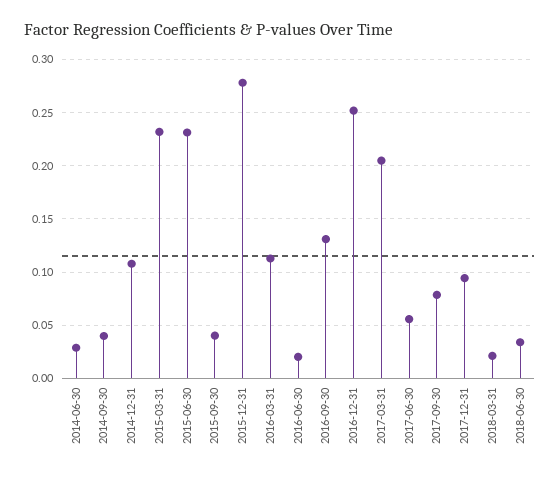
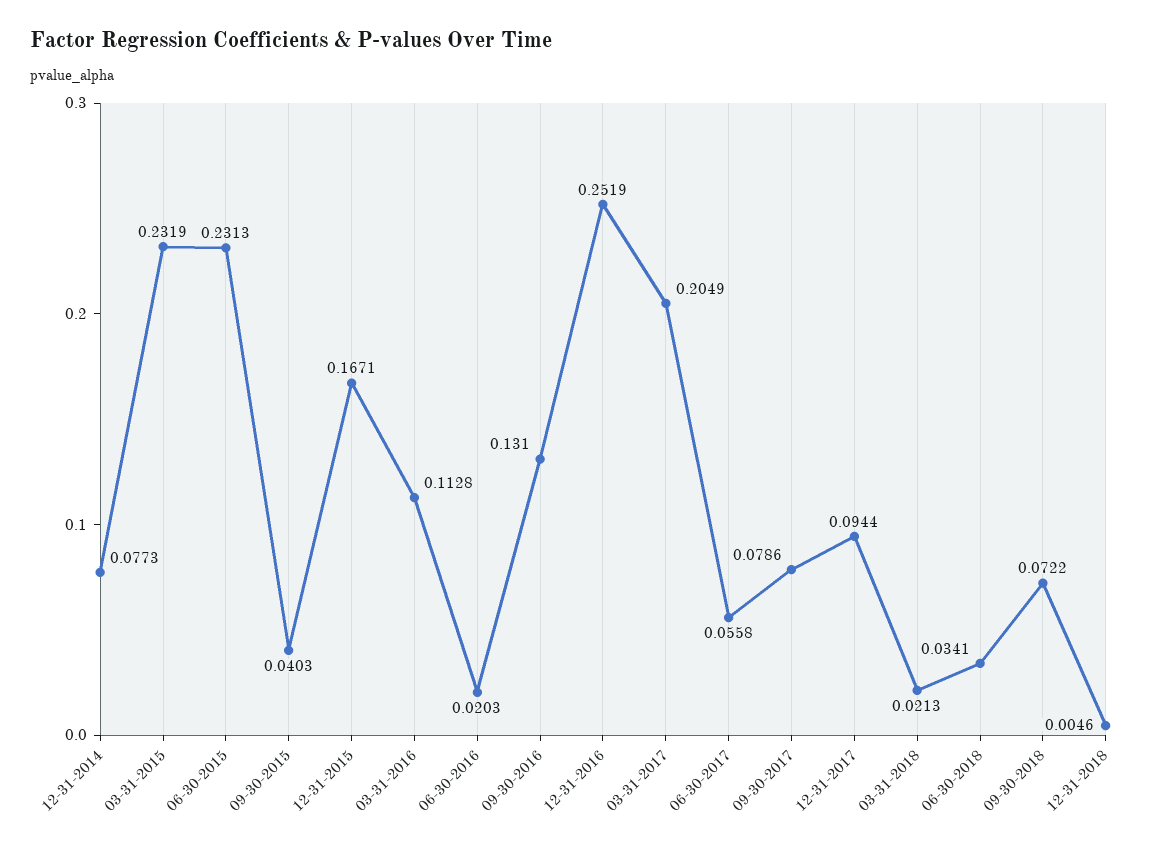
2014-06-30: 0.03 -> none
2014-09-30: 0.04 -> none
2014-12-31: 0.11 -> 0.0773
2015-12-31: 0.28 -> 0.1671
09-30-2018: none -> 0.0722
12-31-2018: none -> 0.0046

